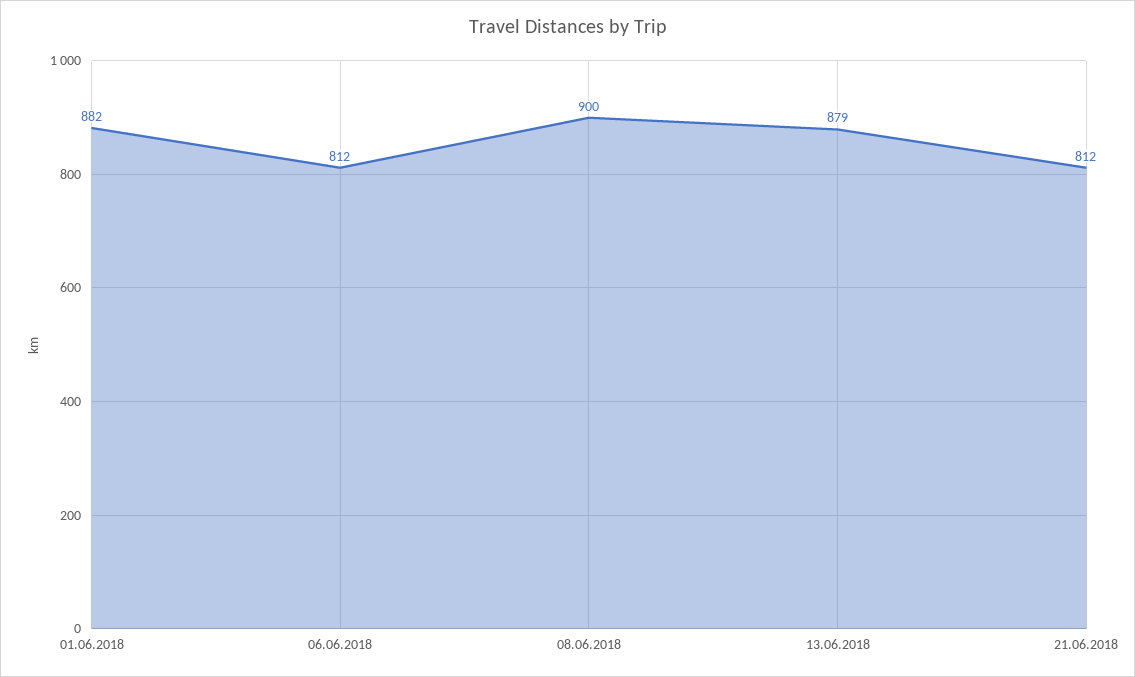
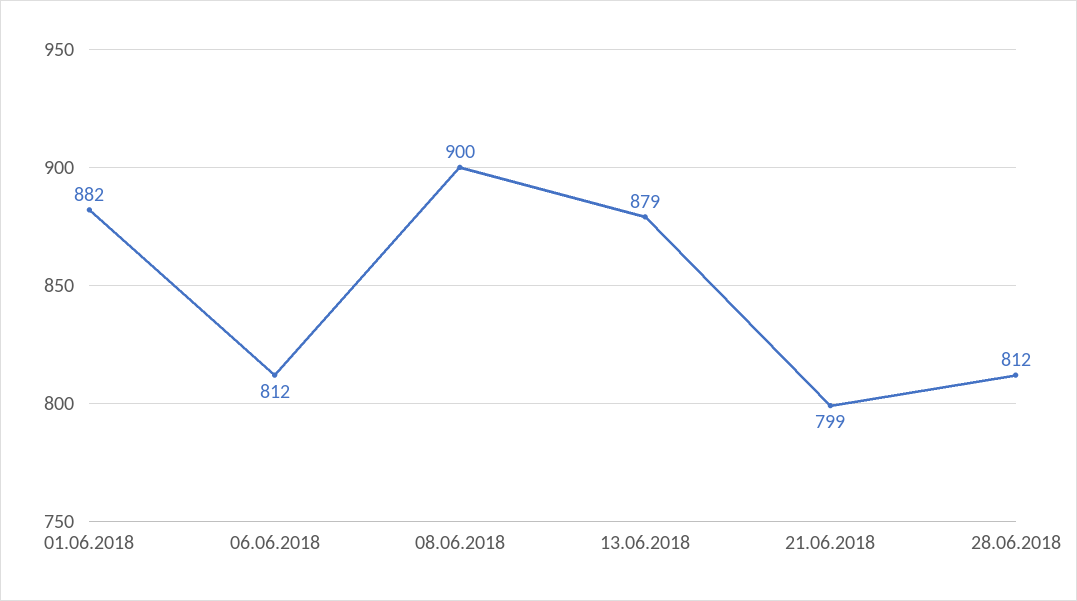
21.06.2018: 812 -> 799
28.06.2018: none -> 812

